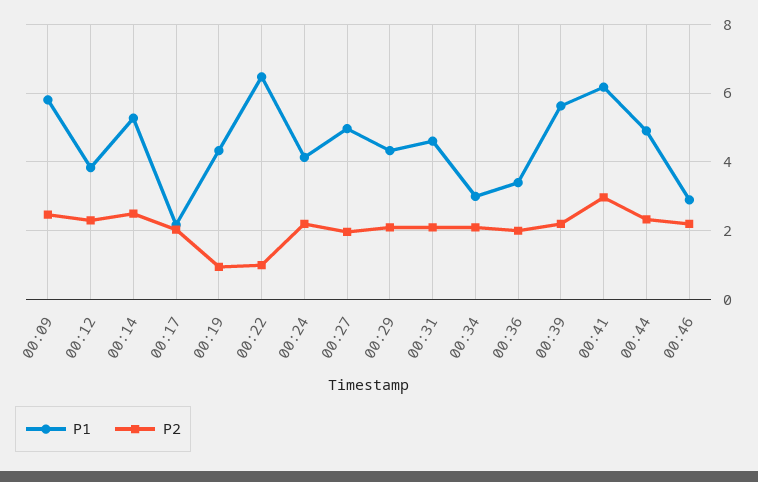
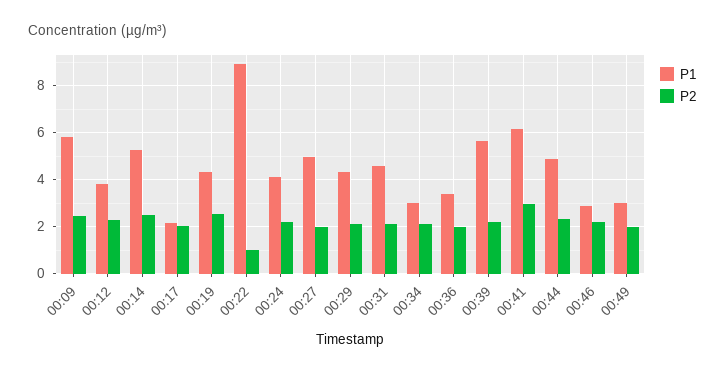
P2, 00:19: 1 -> 2.5
P1, 00:22: 6.4 -> 9
P1, 00:49: none -> 3
P2, 00:49: none -> 2

